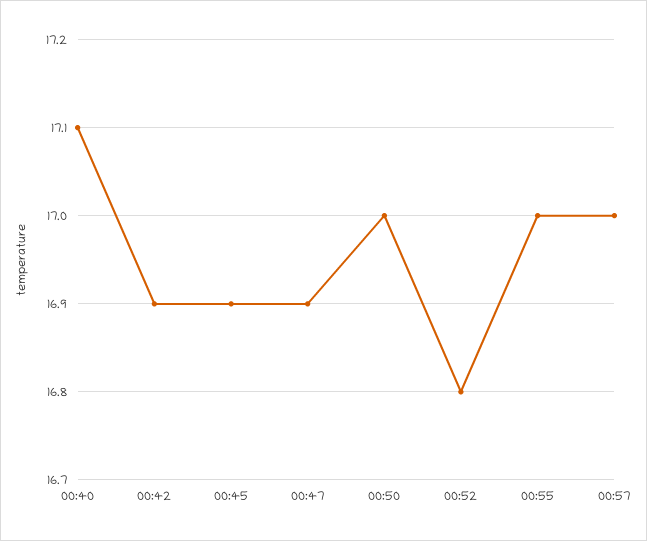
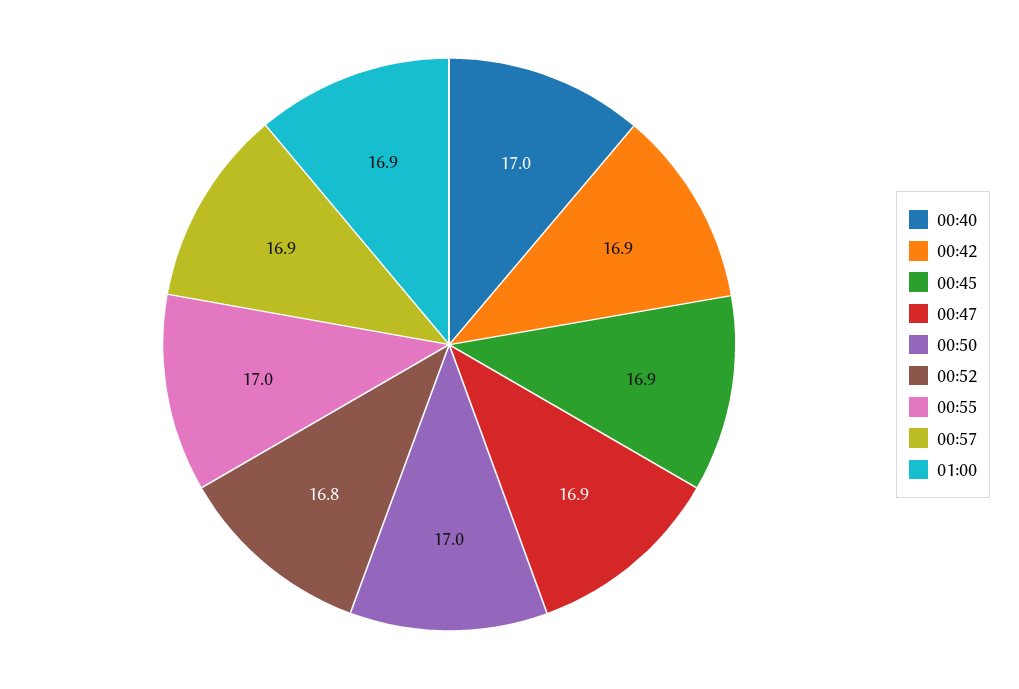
00:40: 17.1 -> 17
00:57: 17 -> 16.9
01:00: none -> 16.9

